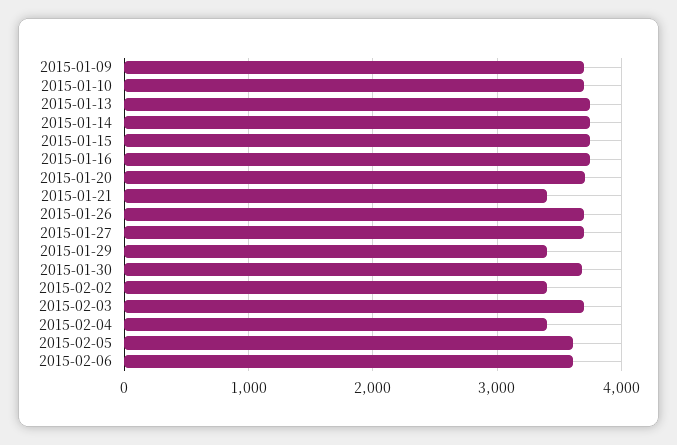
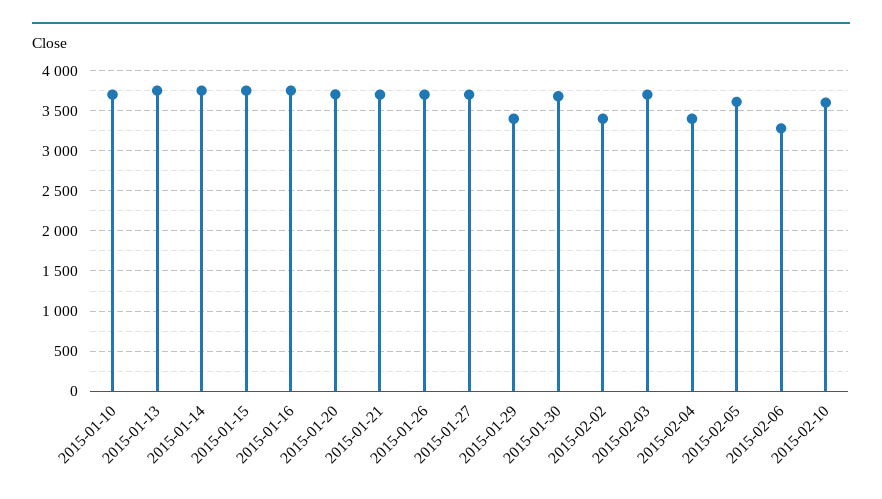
2015-01-09: 3700 -> none
2015-01-21: 3400 -> 3700
2015-02-06: 3600 -> 3300
2015-02-10: none -> 3600

